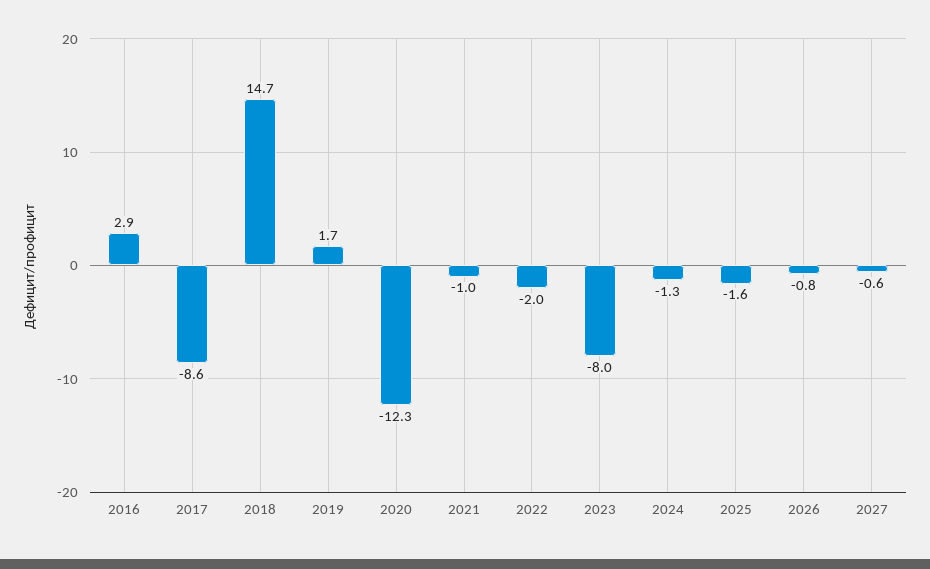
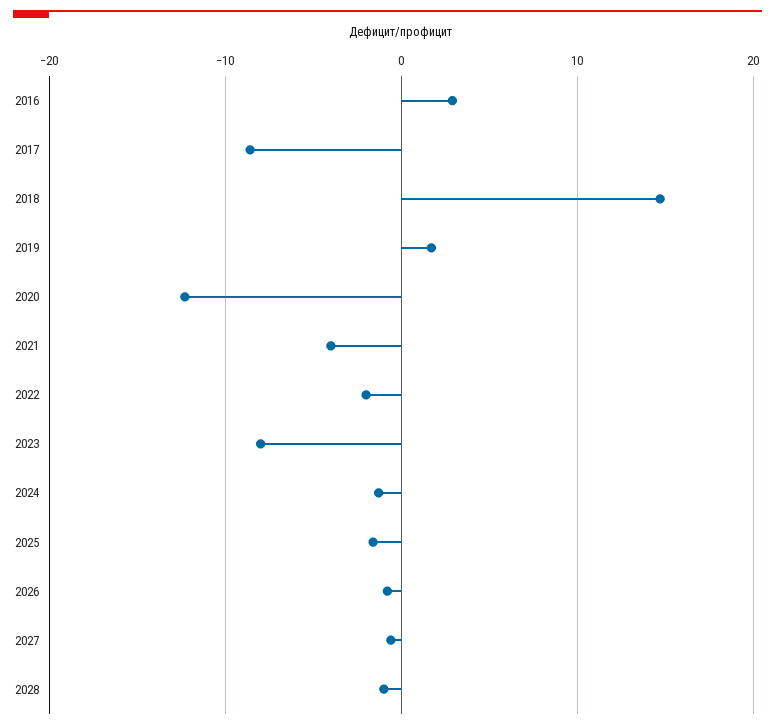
2021: -1 -> -4
2028: none -> -1

